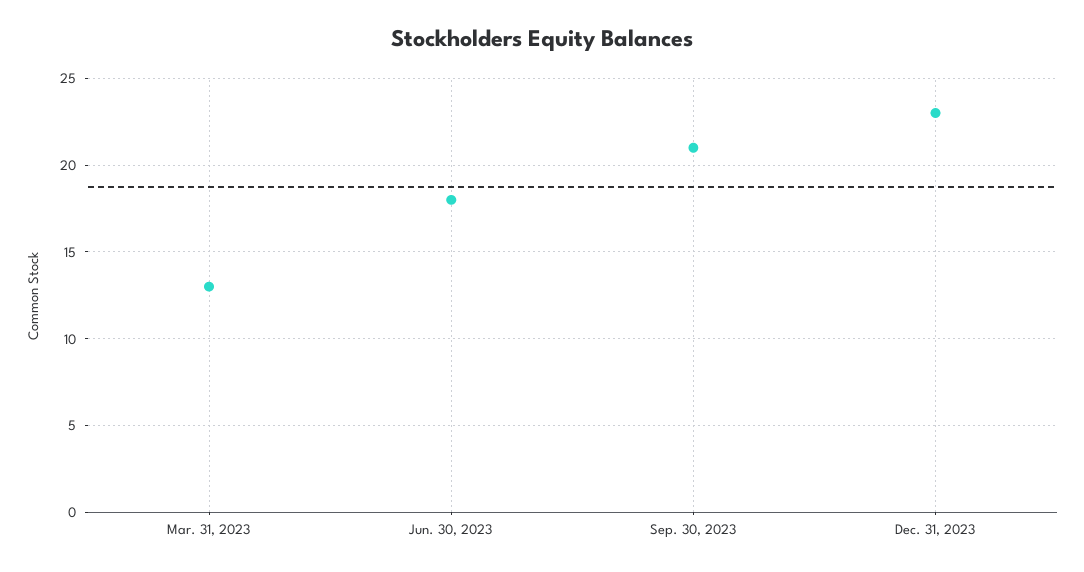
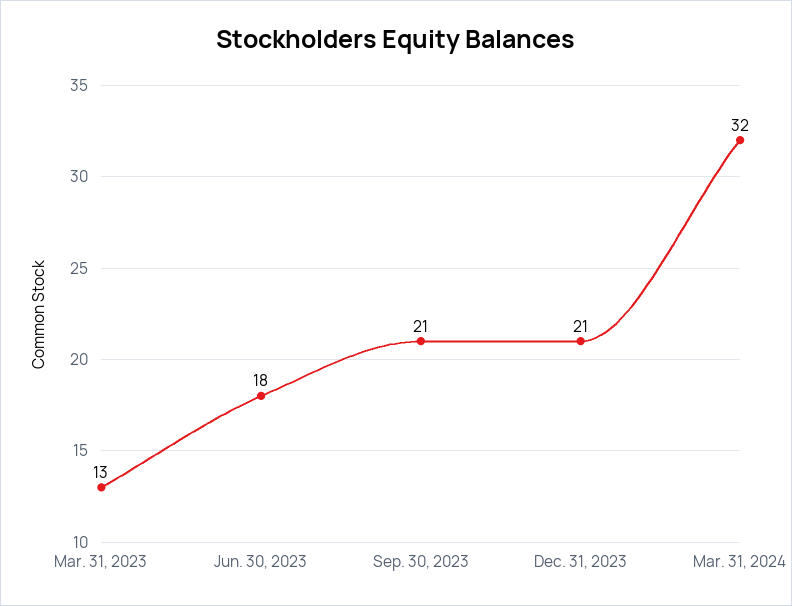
Dec. 31, 2023: 23 -> 21
Mar. 31, 2024: none -> 32

